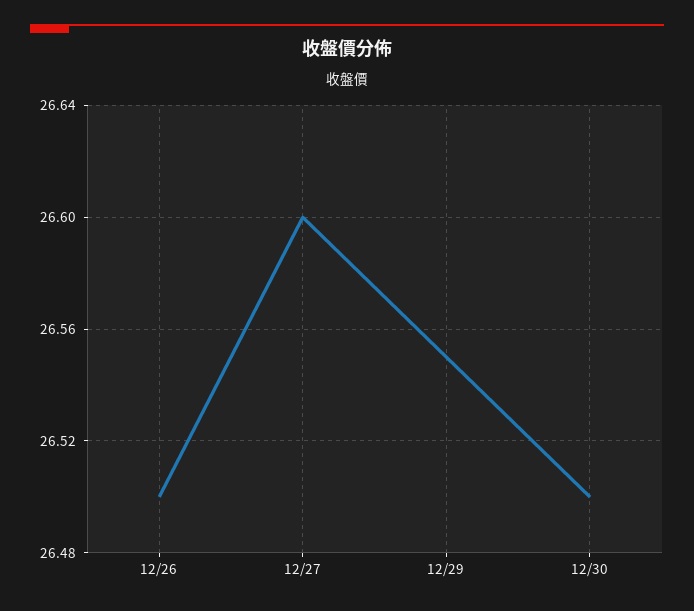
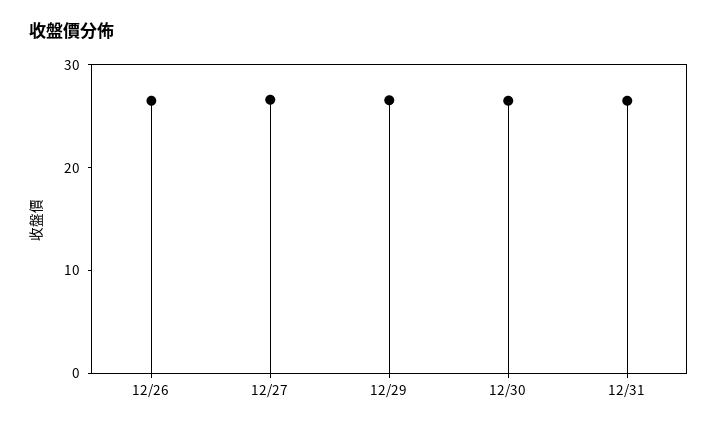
12/31: none -> 26

